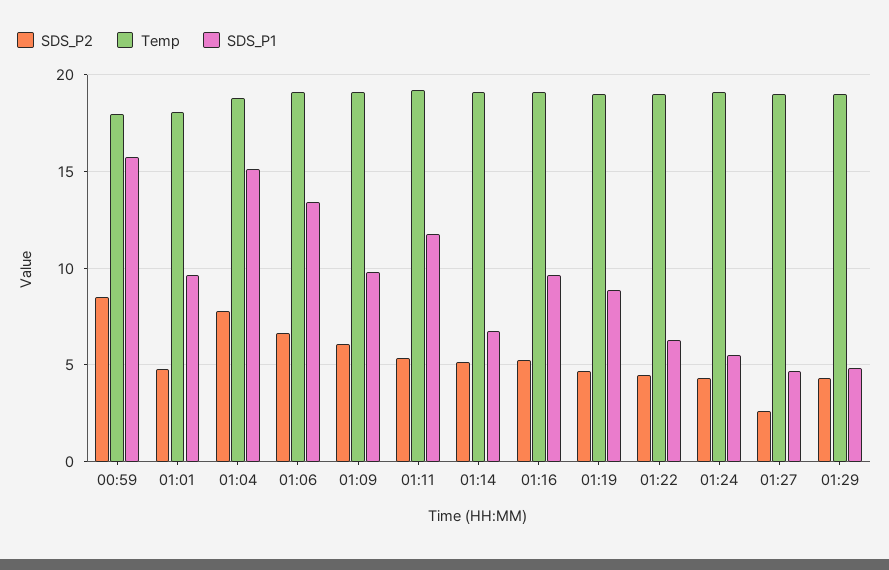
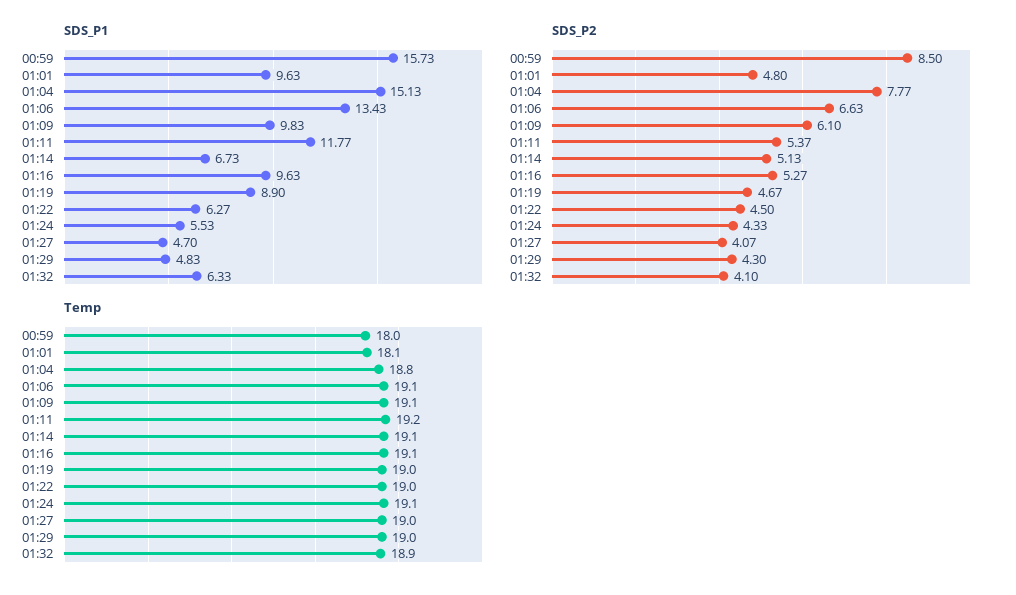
SDS_P2, 01:27: 2.5 -> 4.07
SDS_P1, 01:32: none -> 6.33
SDS_P2, 01:32: none -> 4.1
Temp, 01:32: none -> 18.9

